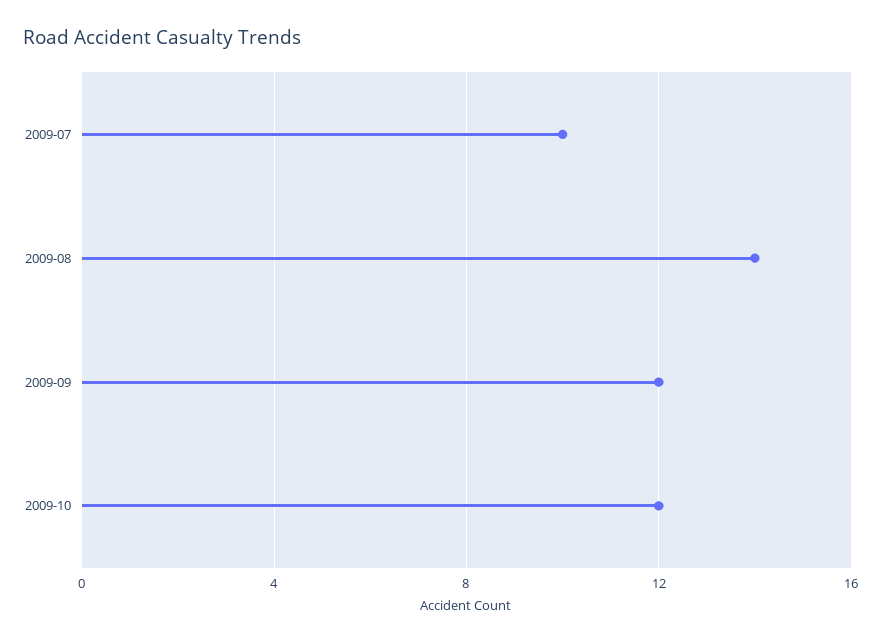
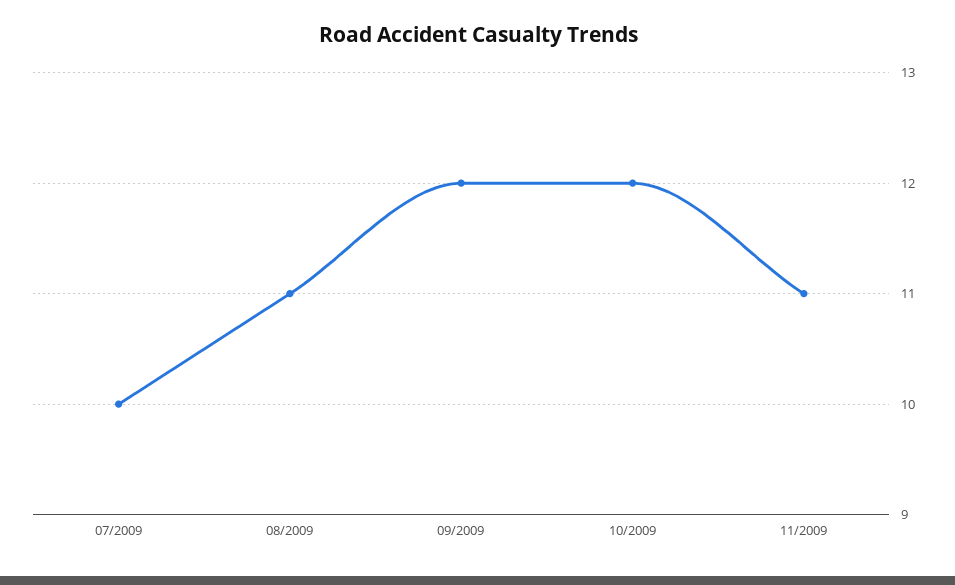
2009-08: 14 -> 11
11/2009: none -> 11

